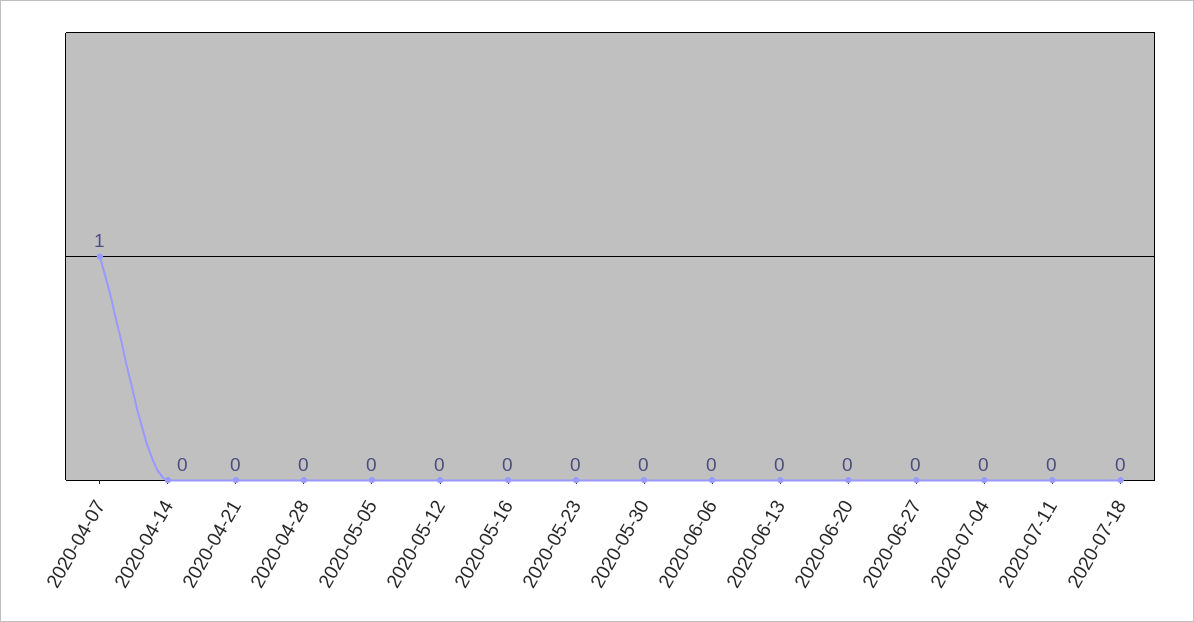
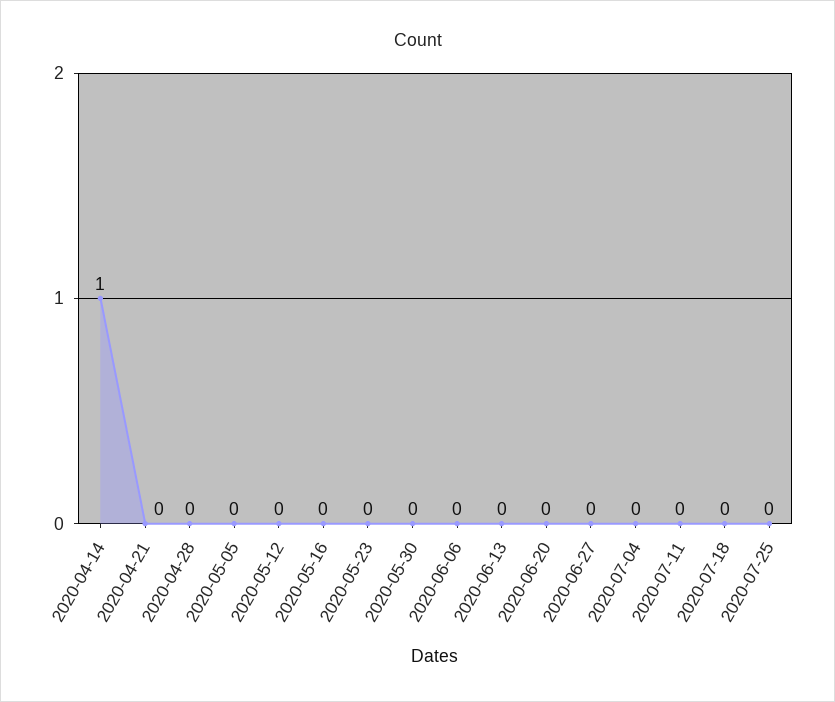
2020-04-07: 1 -> none
2020-04-14: 0 -> 1
2020-07-25: none -> 0

